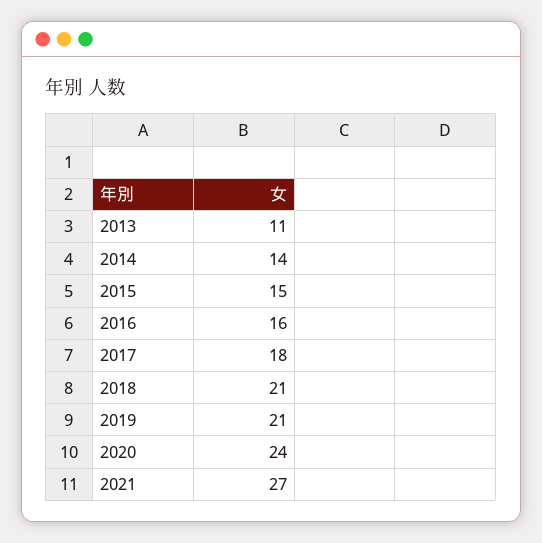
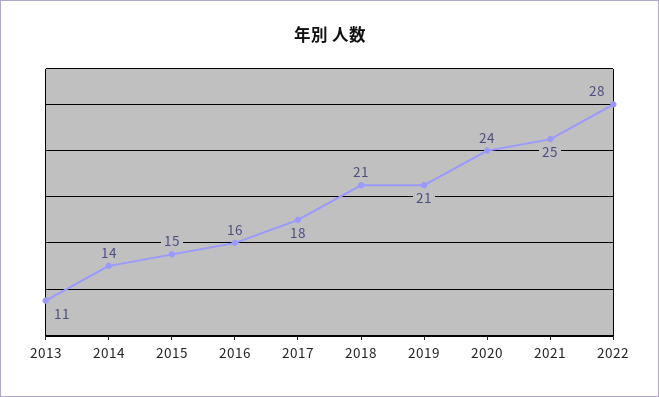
2021: 27 -> 25
2022: none -> 28

